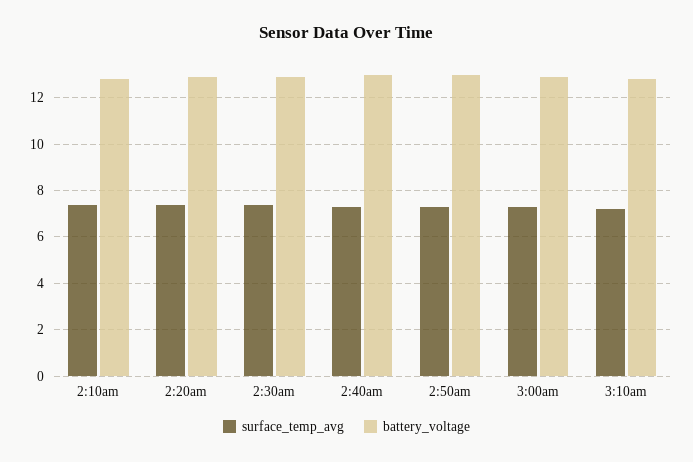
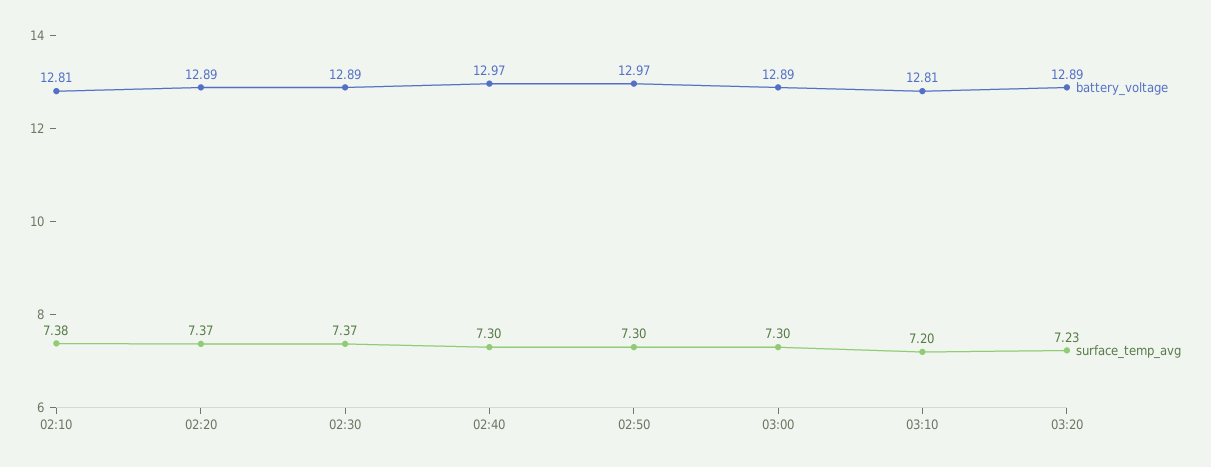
battery_voltage, 03:20: none -> 12.89
surface_temp_avg, 03:20: none -> 7.23

